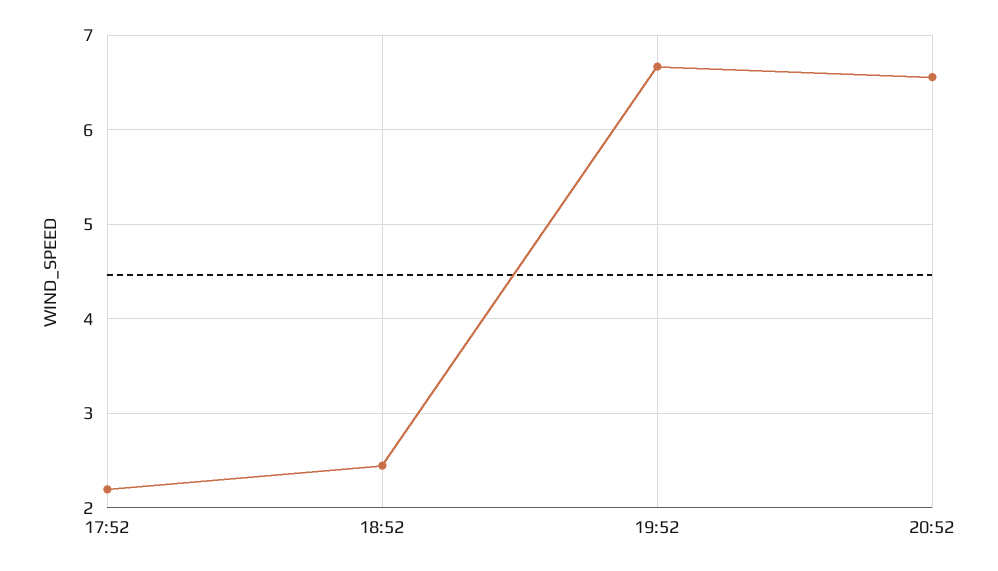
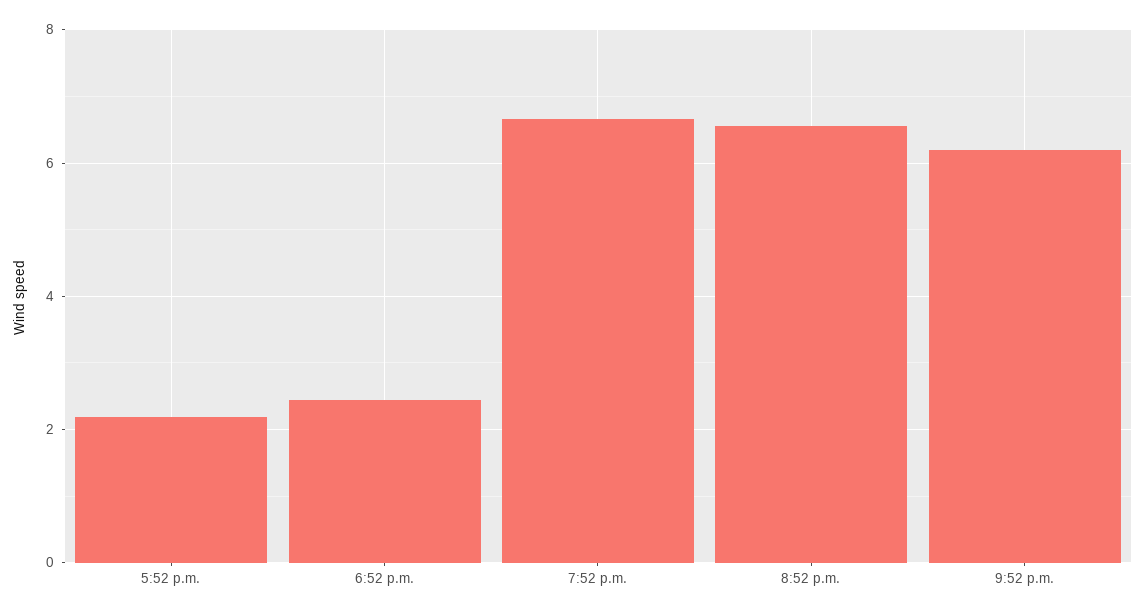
9:52 p.m.: none -> 6.2

